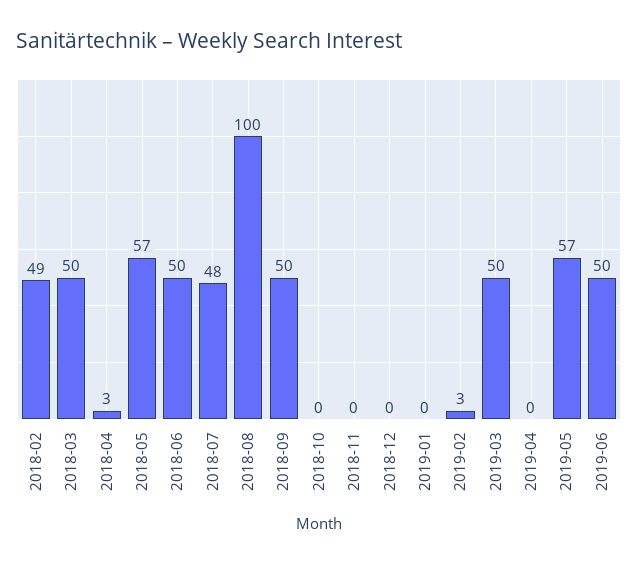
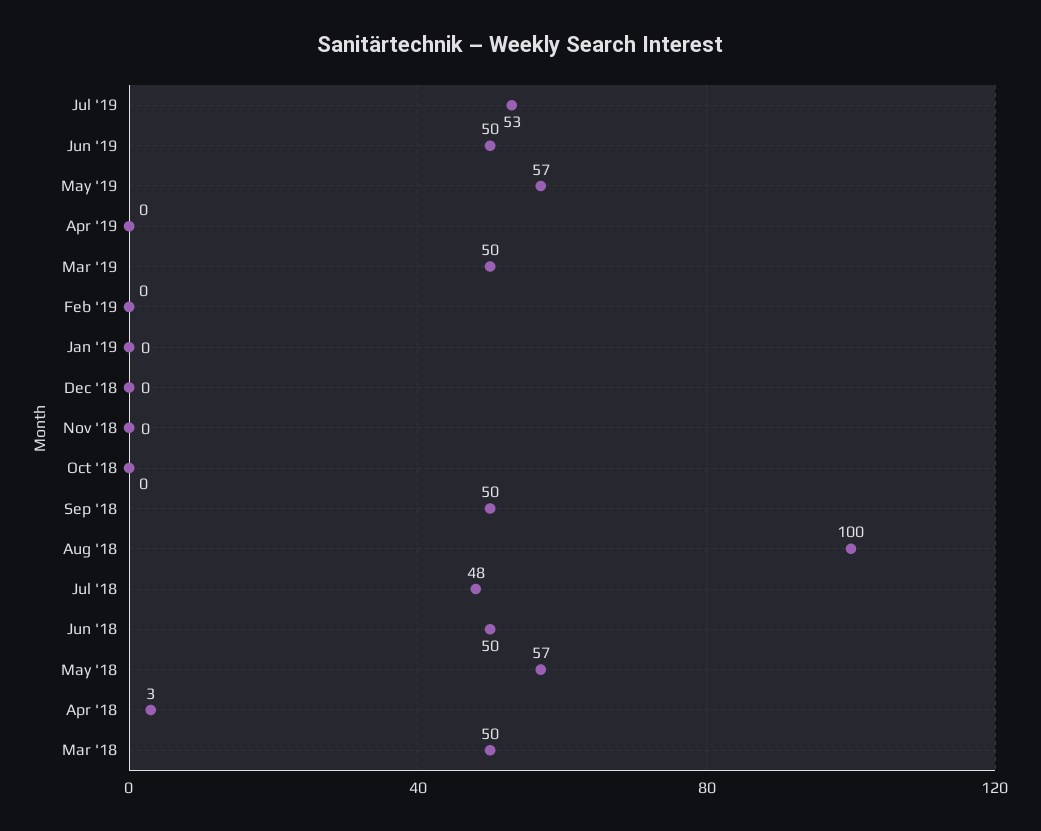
2018-02: 49 -> none
2019-02: 3 -> 0
Jul '19: none -> 53

